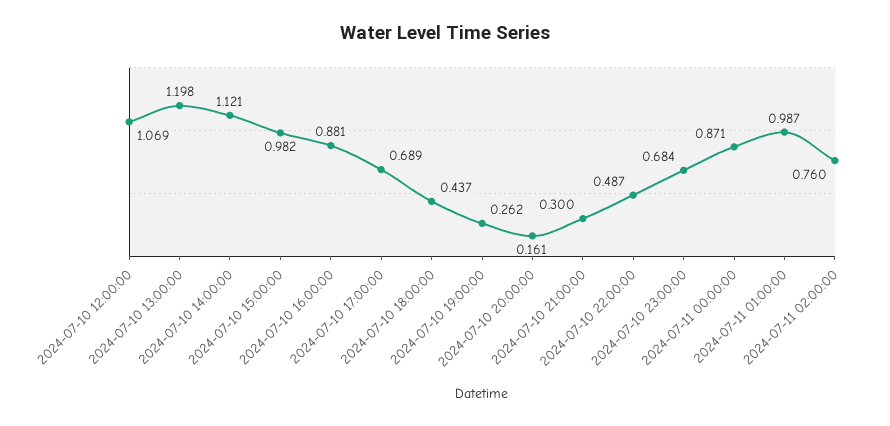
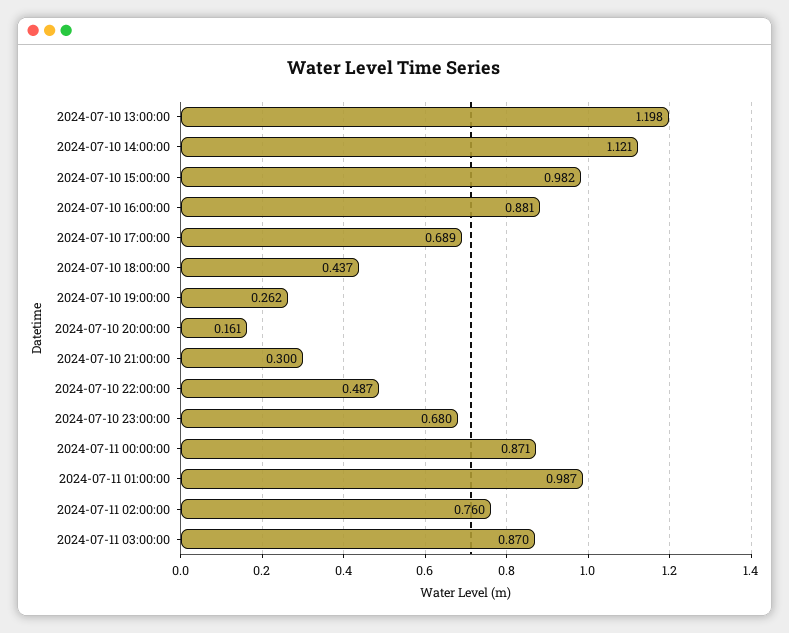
2024-07-10 12:00:00: 1.069 -> none
2024-07-10 23:00:00: 0.684 -> 0.68
2024-07-11 03:00:00: none -> 0.87

